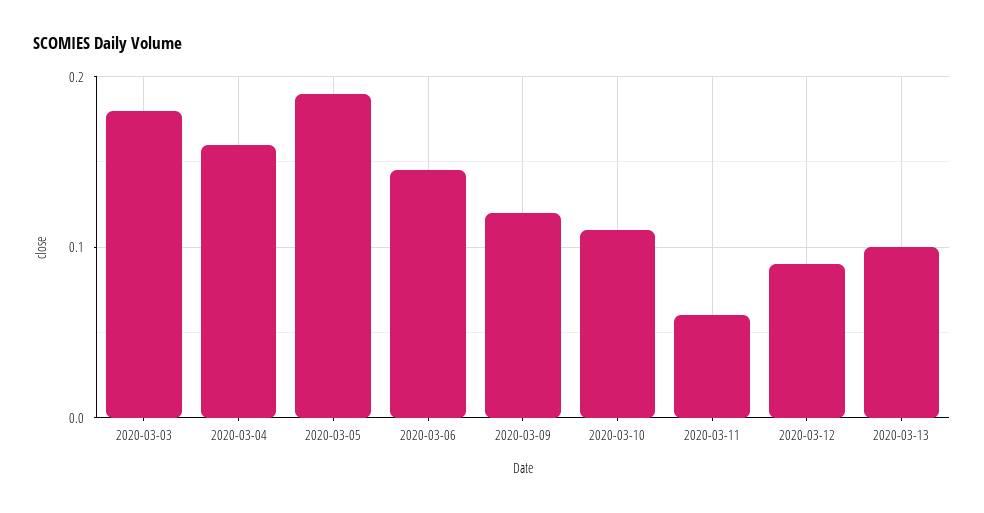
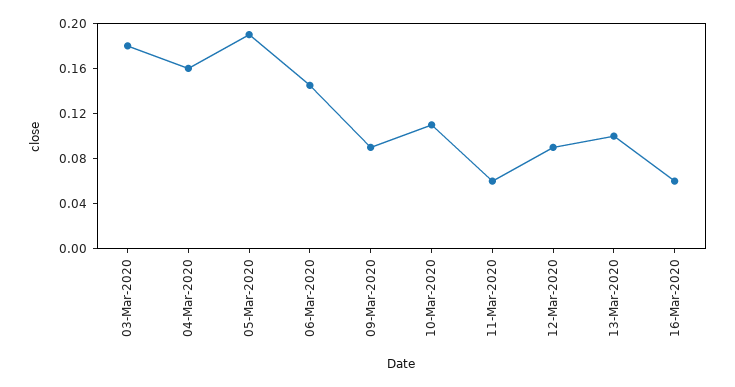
2020-03-09: 0.12 -> 0.09
16-Mar-2020: none -> 0.06

